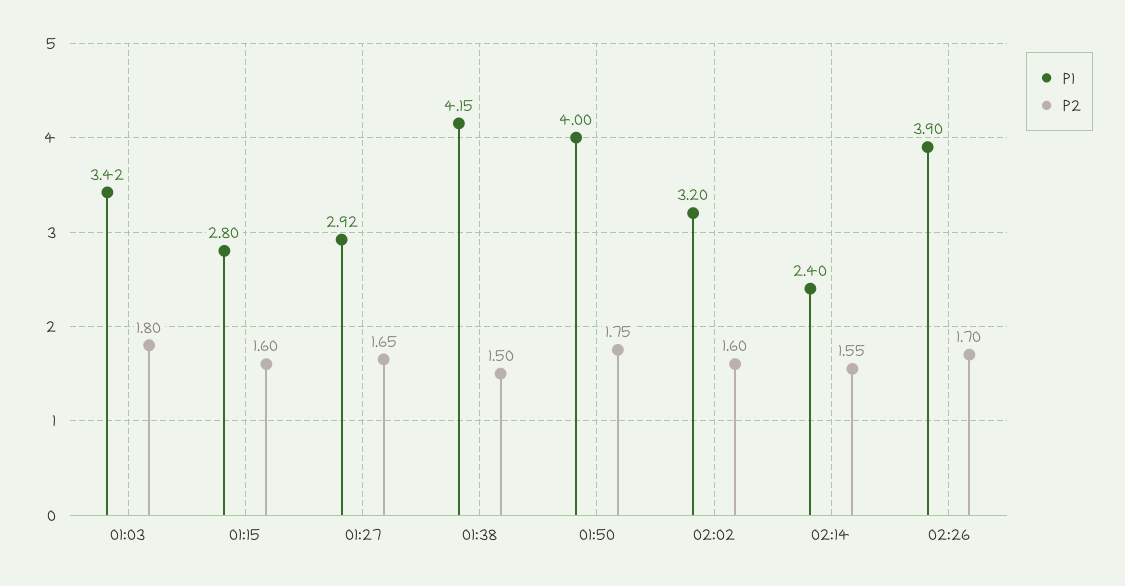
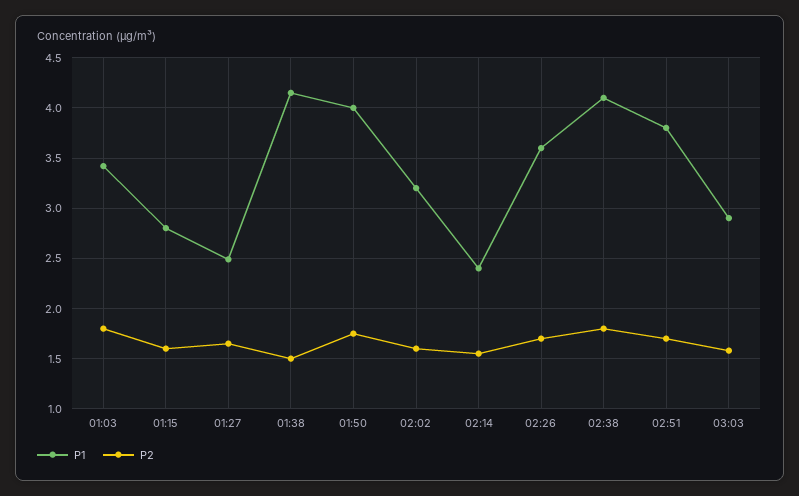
P1, 01:27: 2.92 -> 2.5
P1, 02:26: 3.9 -> 3.6
P1, 02:38: none -> 4.1
P2, 02:38: none -> 1.8
P1, 02:51: none -> 3.8
P2, 02:51: none -> 1.7
P1, 03:03: none -> 2.9
P2, 03:03: none -> 1.6

